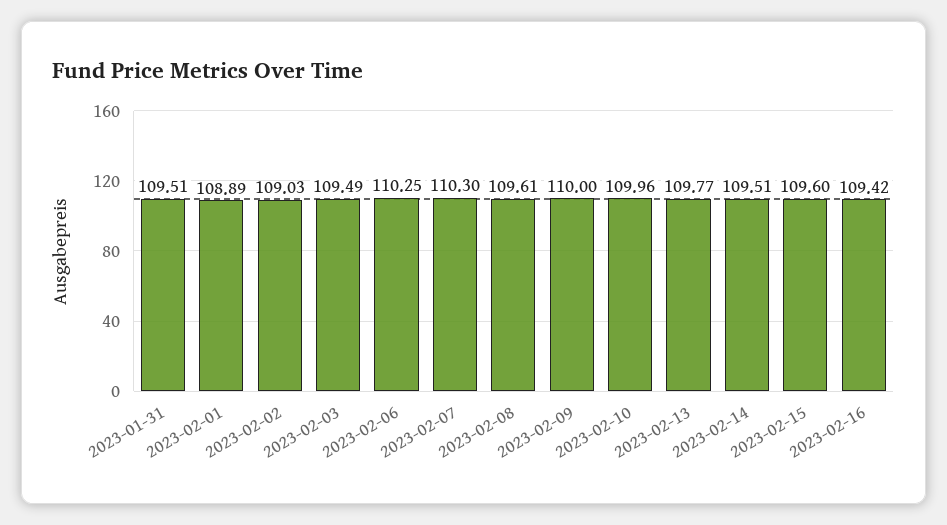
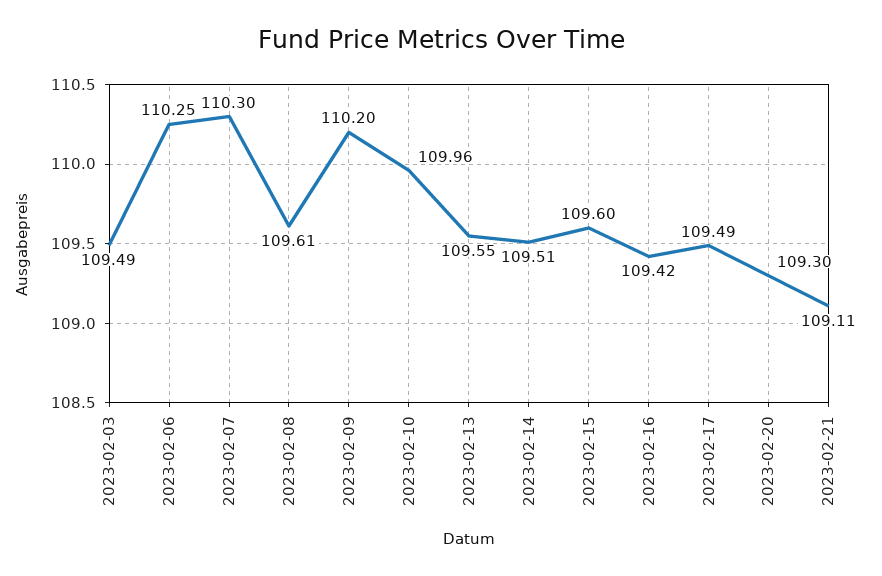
2023-01-31: 109.51 -> none
2023-02-01: 108.89 -> none
2023-02-02: 109.03 -> none
2023-02-09: 110 -> 110.2
2023-02-13: 109.77 -> 109.55
2023-02-17: none -> 109.49
2023-02-20: none -> 109.3
2023-02-21: none -> 109.11

